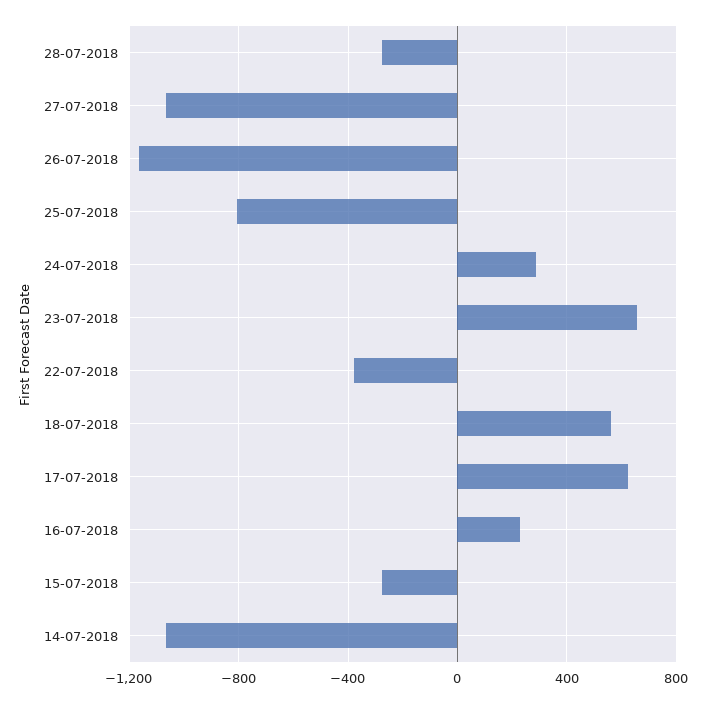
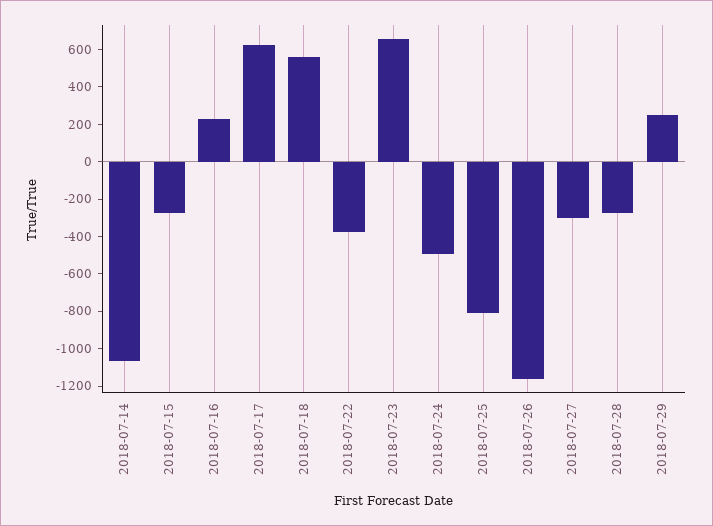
27-07-2018: -1050 -> -300
24-07-2018: 300 -> -500
2018-07-29: none -> 250

